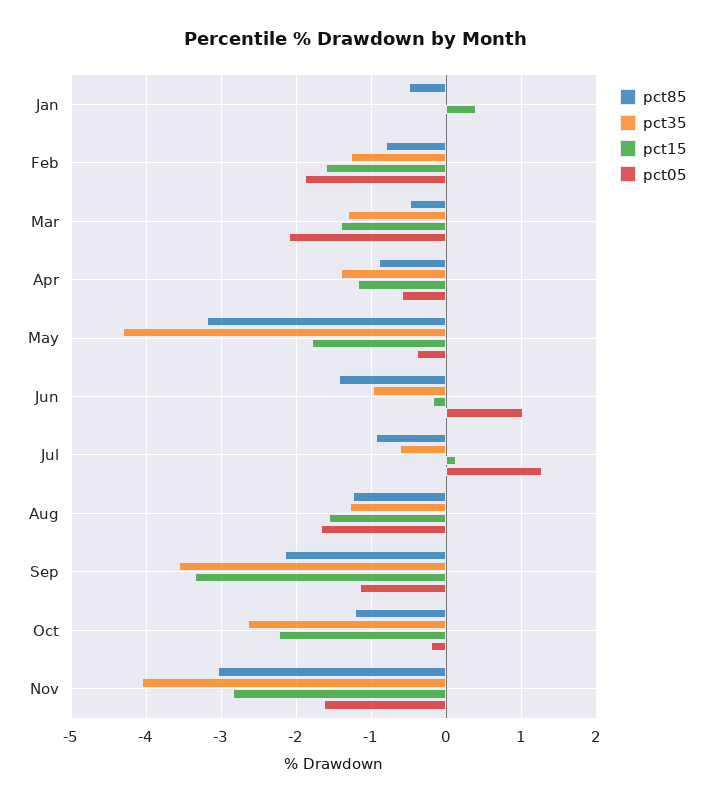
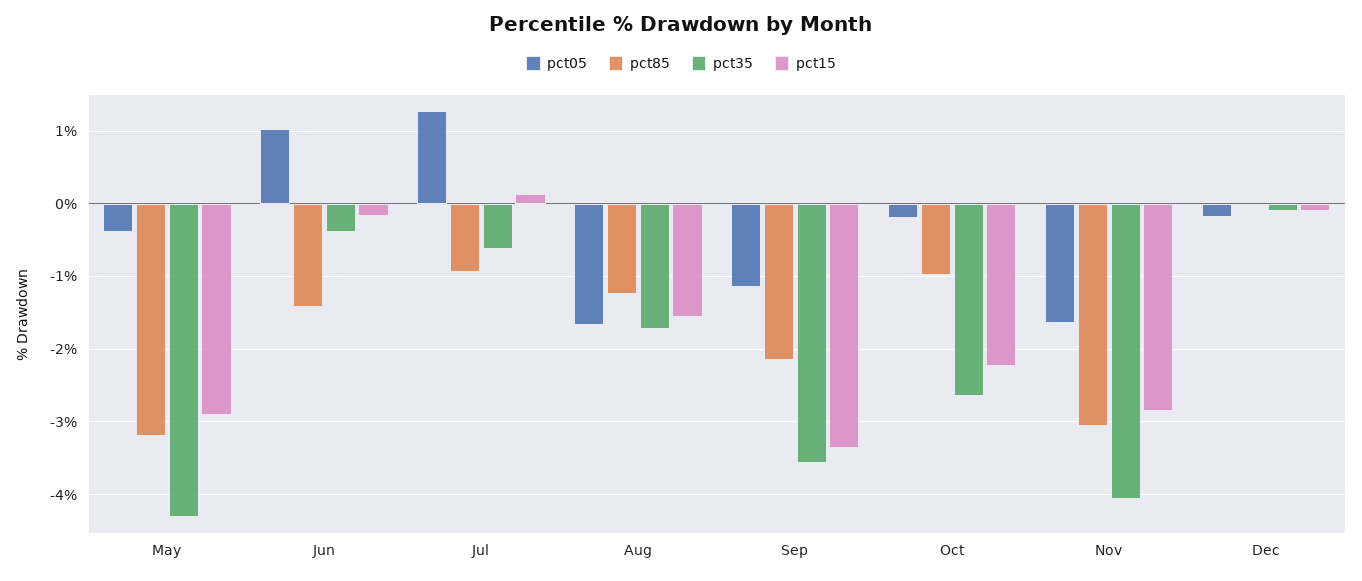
pct85, Jan: -0.5 -> none
pct35, Jan: 0 -> none
pct15, Jan: 0.4 -> none
pct05, Jan: 0 -> none
pct85, Feb: -0.8 -> none
pct35, Feb: -1.3 -> none
pct15, Feb: -1.6 -> none
pct05, Feb: -1.9 -> none
pct85, Mar: -0.5 -> none
pct35, Mar: -1.3 -> none
pct15, Mar: -1.4 -> none
pct05, Mar: -2.1 -> none
pct85, Apr: -0.9 -> none
pct35, Apr: -1.4 -> none
pct15, Apr: -1.2 -> none
pct05, Apr: -0.6 -> none
pct15, May: -1.8 -> -2.9
pct35, Jun: -1 -> -0.4
pct35, Aug: -1.3 -> -1.7
pct85, Oct: -1.2 -> -1
pct05, Dec: none -> -0.2
pct85, Dec: none -> 0
pct35, Dec: none -> -0.1
pct15, Dec: none -> -0.1

